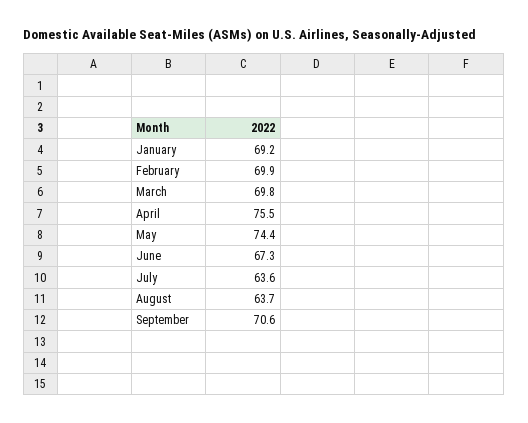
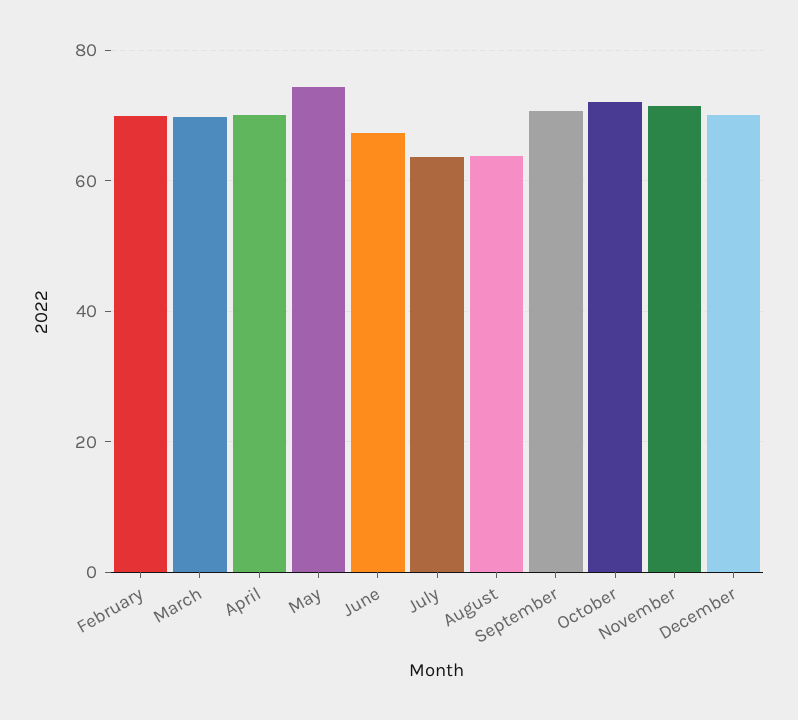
January: 69.2 -> none
April: 75.5 -> 70
October: none -> 72
November: none -> 72
December: none -> 70

